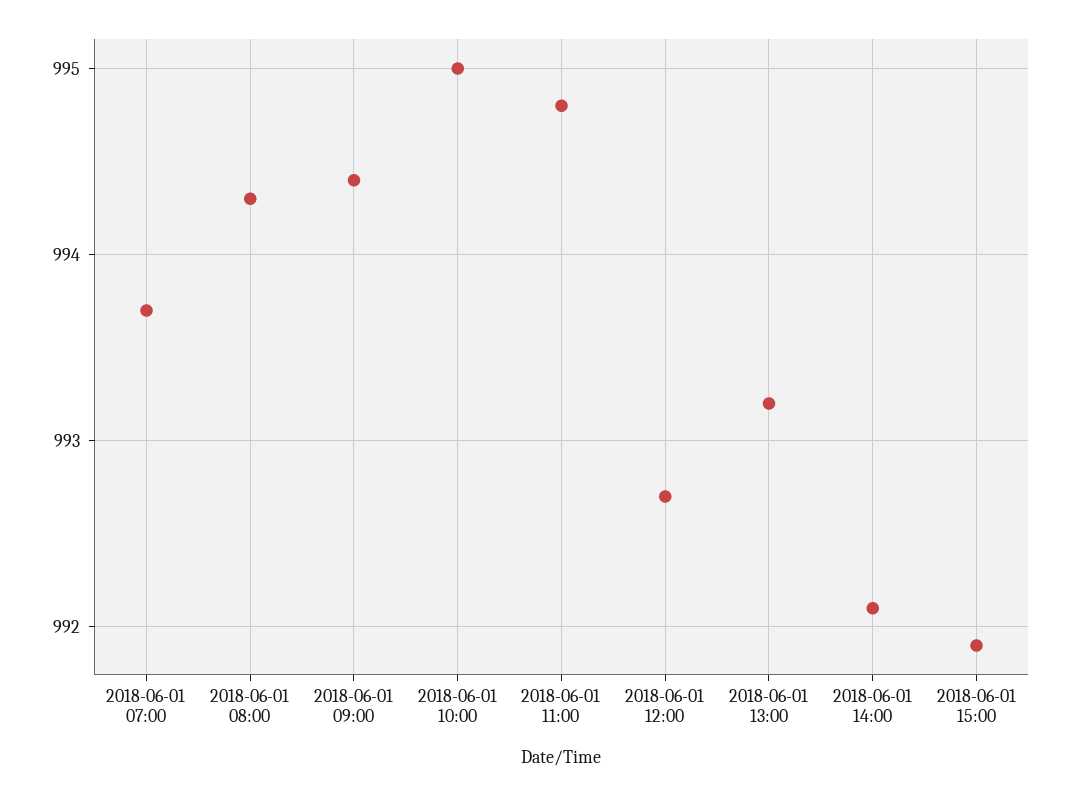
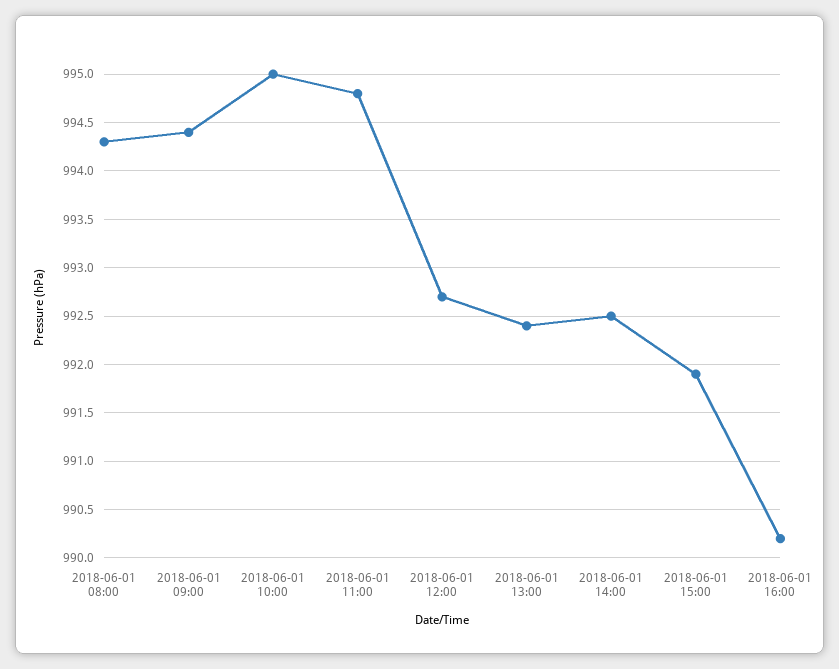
2018-06-01 07:00: 993.7 -> none
2018-06-01 13:00: 993.2 -> 992.4
2018-06-01 14:00: 992.1 -> 992.5
2018-06-01 16:00: none -> 990.2

